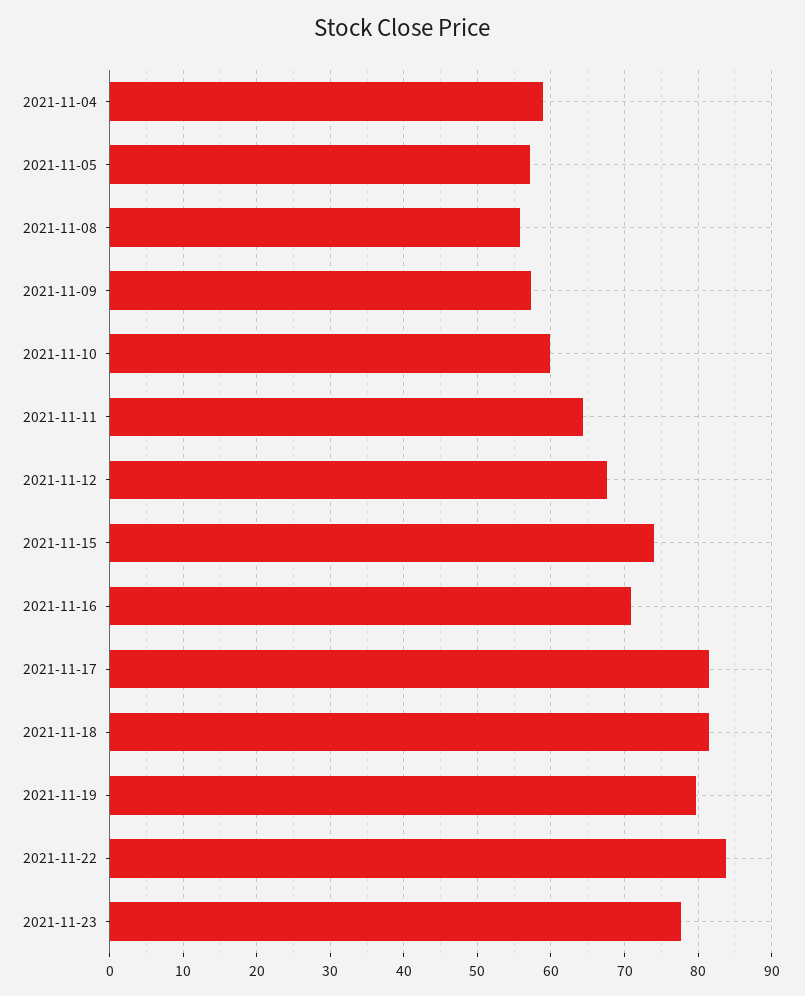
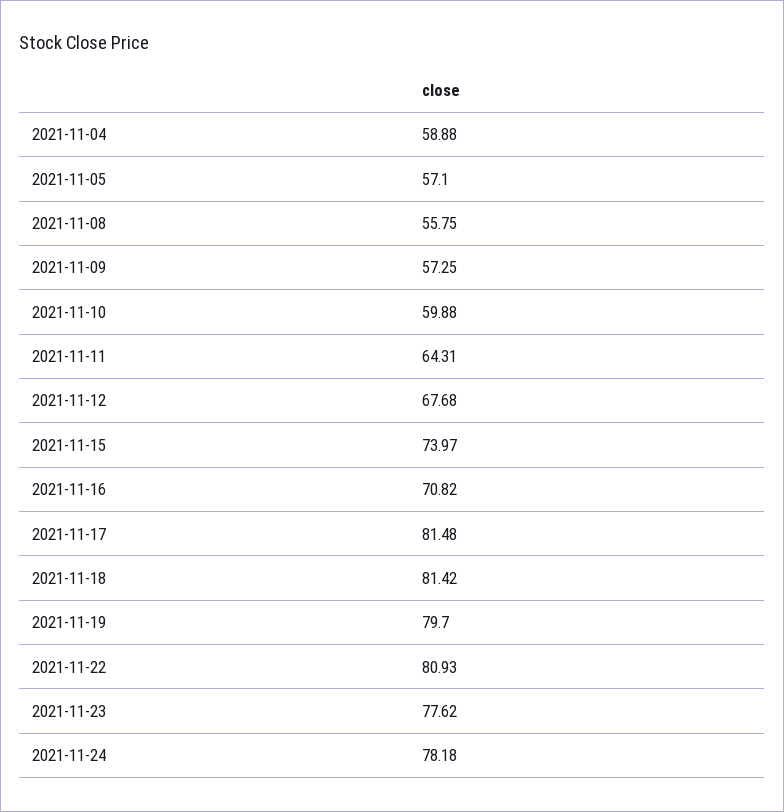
2021-11-22: 84 -> 80.93
2021-11-24: none -> 78.18

